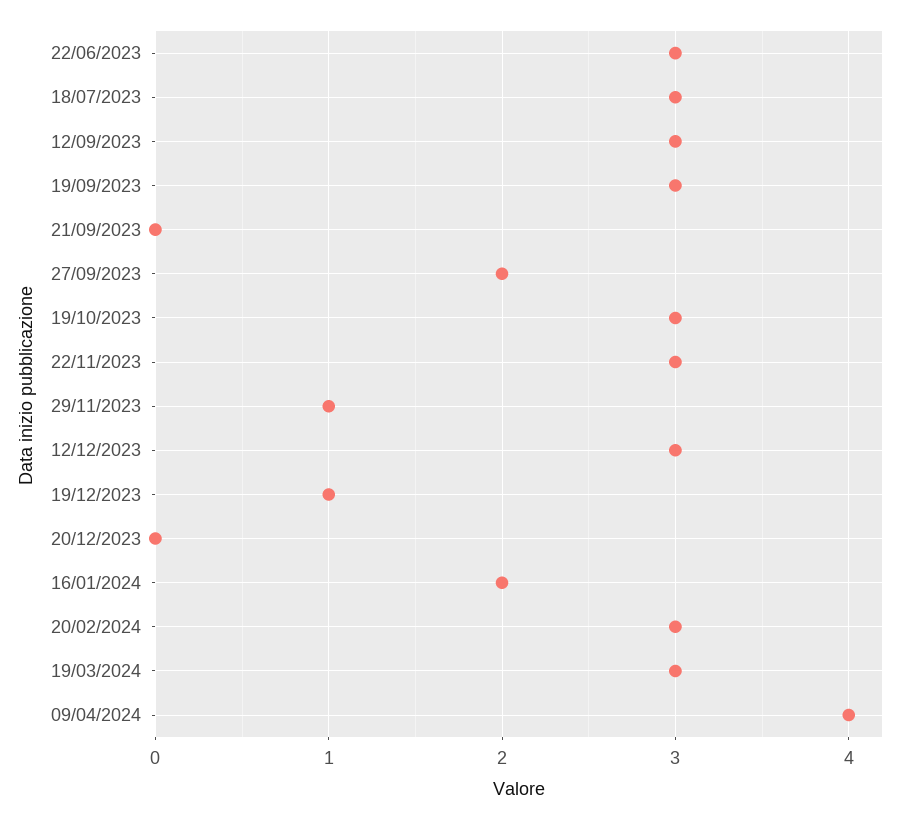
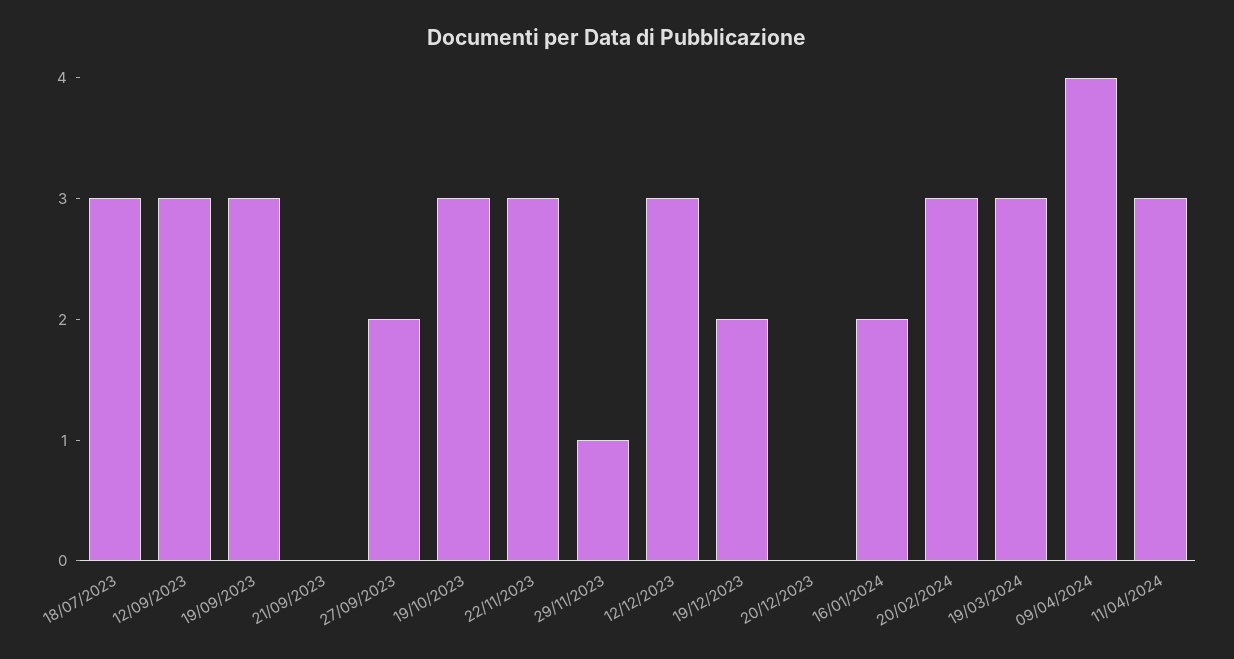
22/06/2023: 3 -> none
19/12/2023: 1 -> 2
11/04/2024: none -> 3

